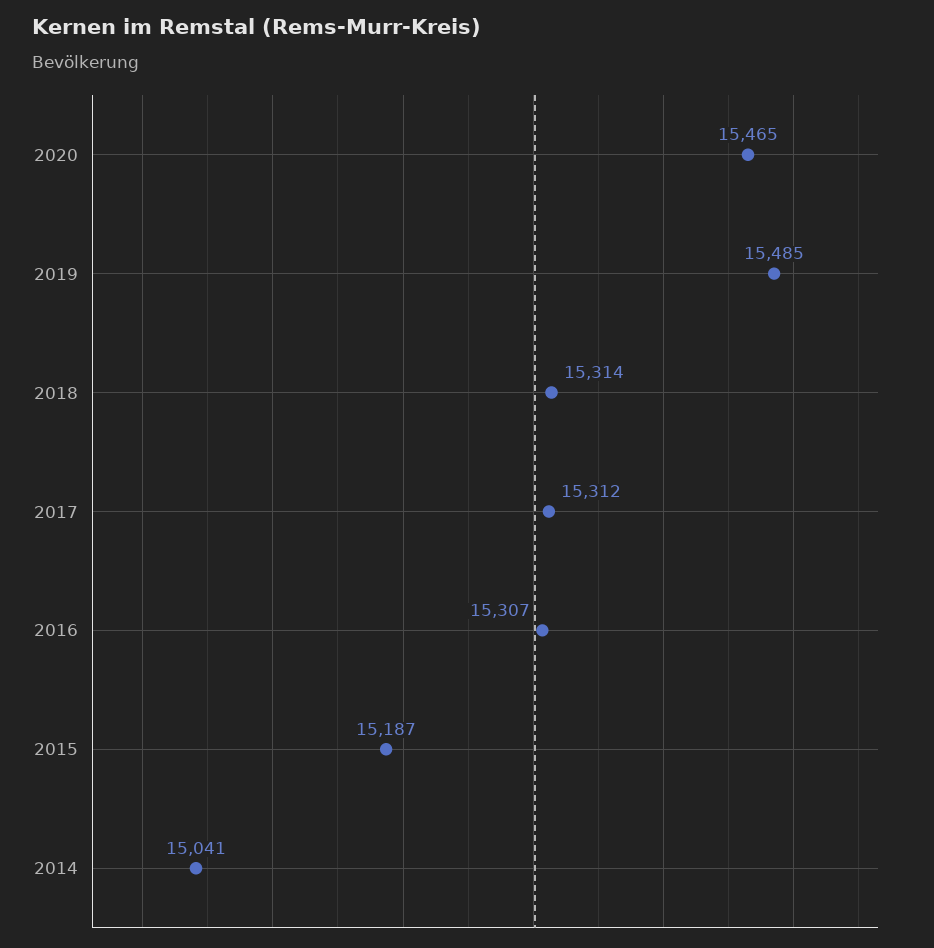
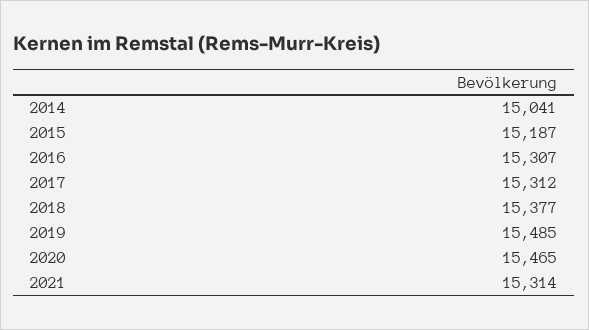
2018: 15314 -> 15377
2021: none -> 15314

